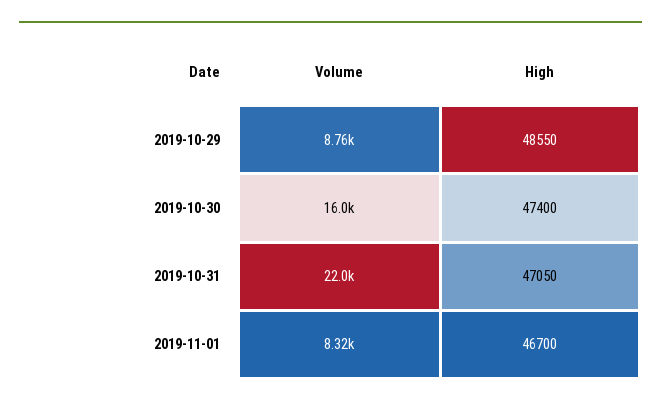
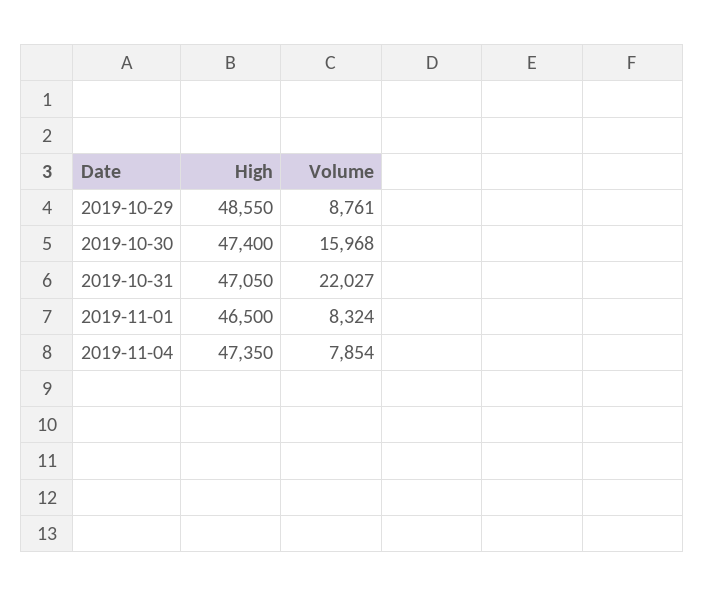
High, 2019-11-01: 46700 -> 46500
High, 2019-11-04: none -> 47350
Volume, 2019-11-04: none -> 7854

